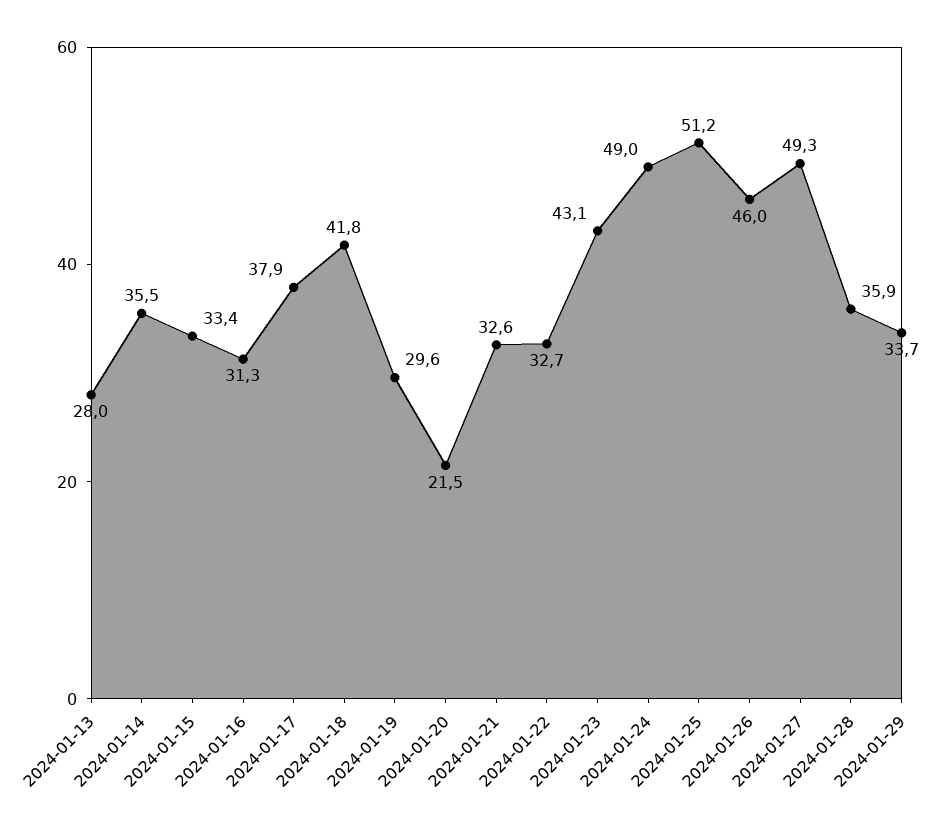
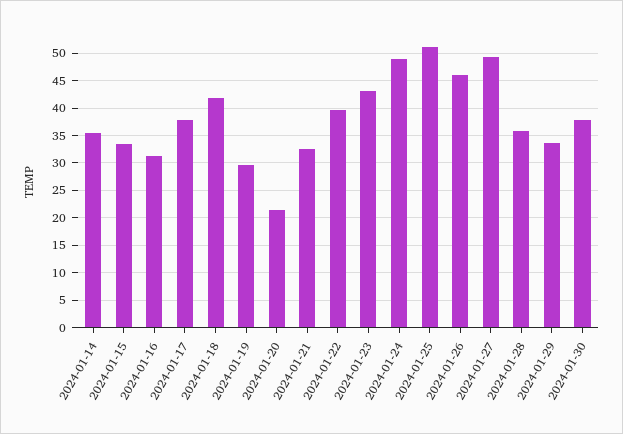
2024-01-13: 28 -> none
2024-01-22: 32.7 -> 40
2024-01-30: none -> 37.5

